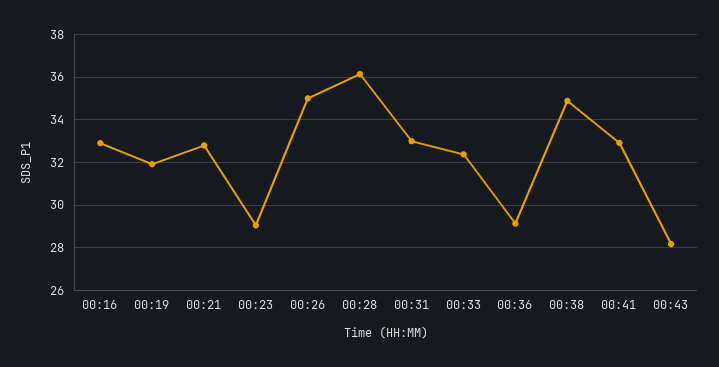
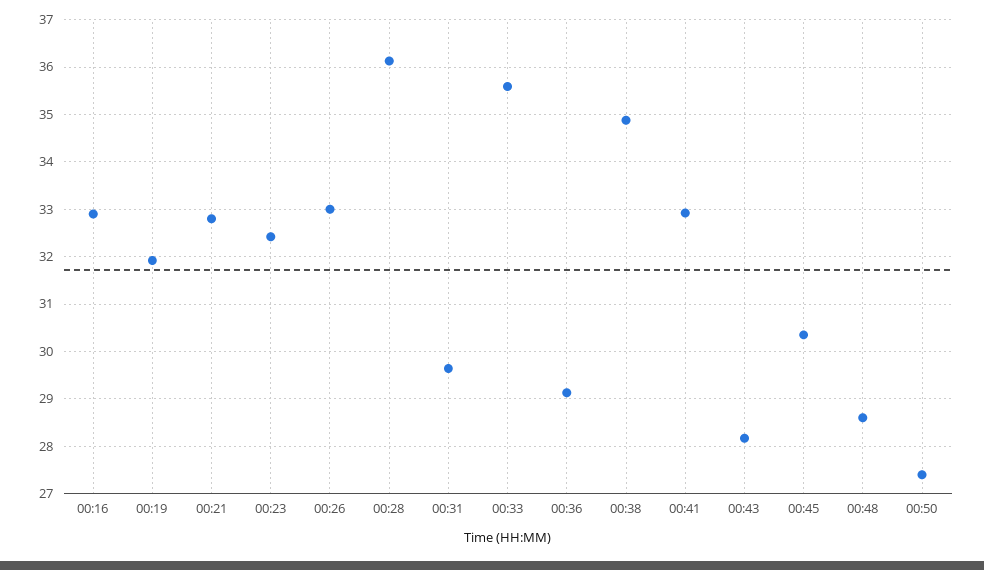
00:23: 29 -> 32.4
00:26: 35 -> 33
00:31: 33 -> 29.6
00:33: 32.5 -> 35.6
00:45: none -> 30.4
00:48: none -> 28.6
00:50: none -> 27.4

